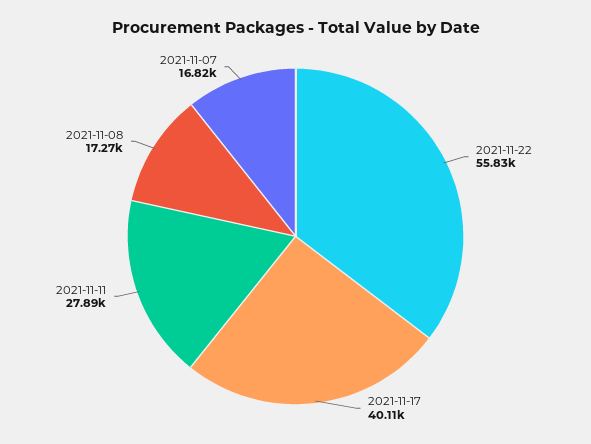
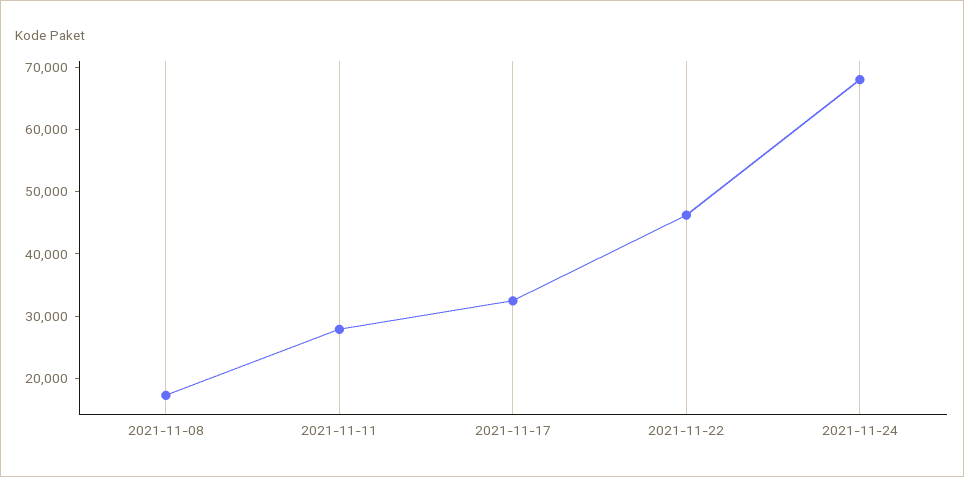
2021-11-22: 55830 -> 46000
2021-11-17: 40110 -> 32000
2021-11-07: 16820 -> none
2021-11-24: none -> 68000

